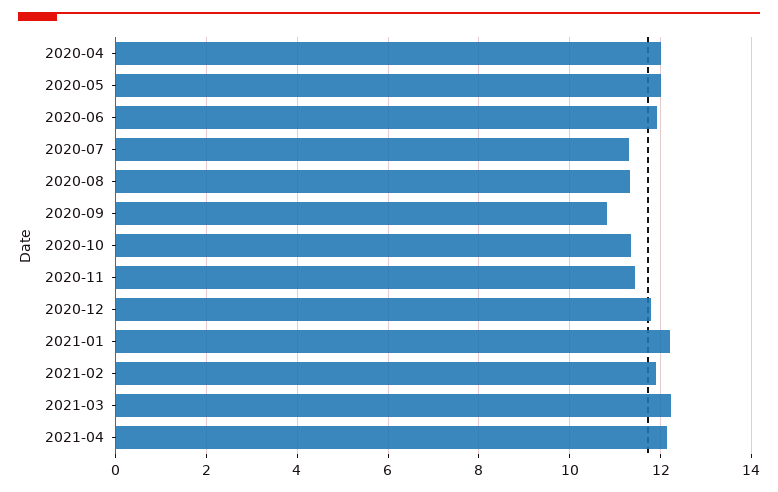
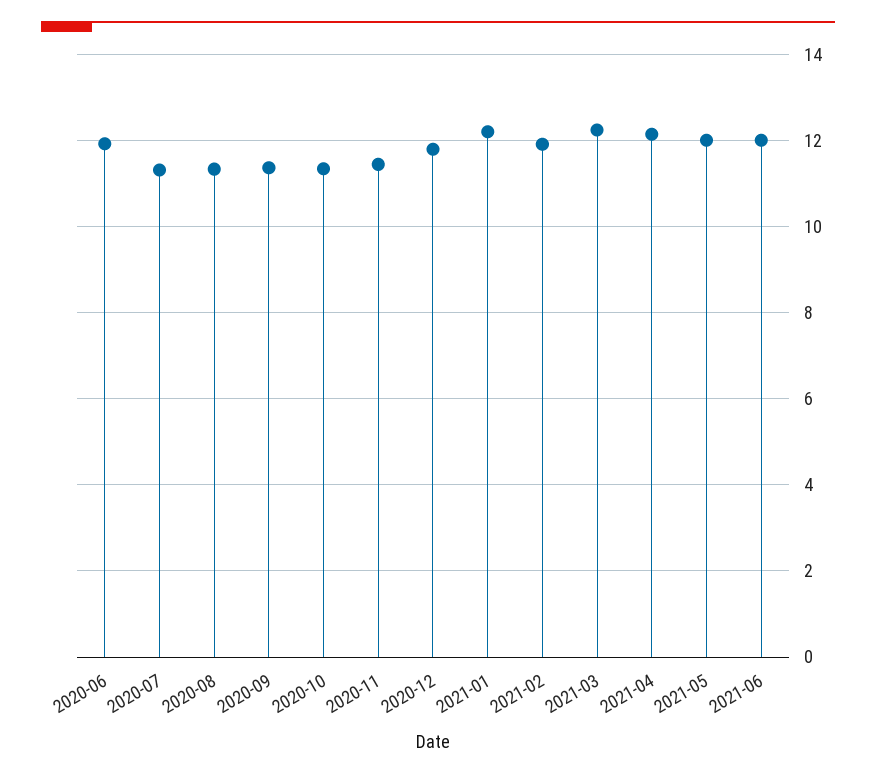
2020-04: 12 -> none
2020-05: 12 -> none
2020-09: 10.8 -> 11.4
2021-05: none -> 12
2021-06: none -> 12

